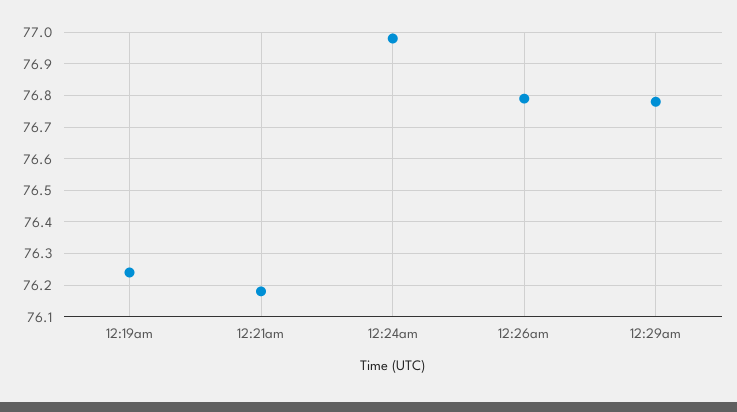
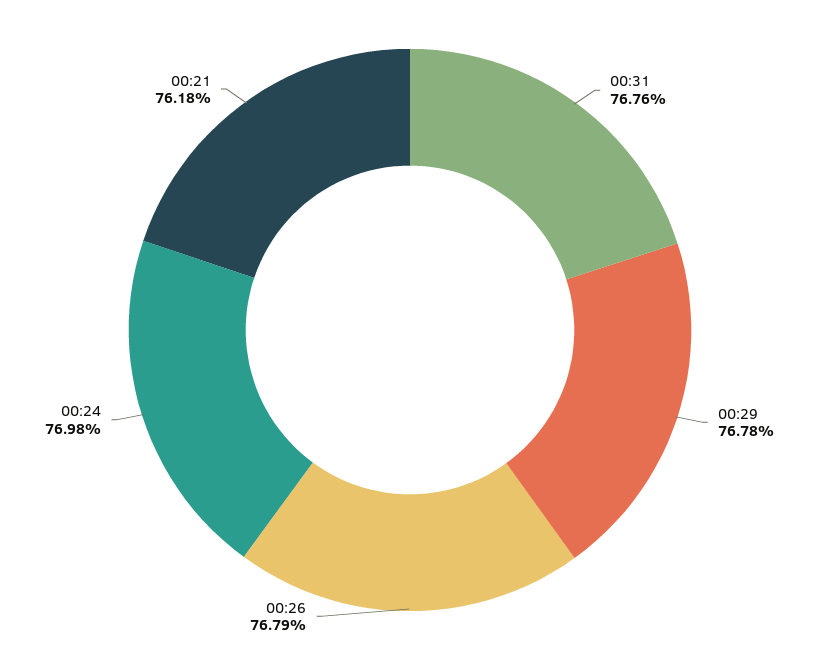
12:19am: 76.25 -> none
00:31: none -> 76.76

